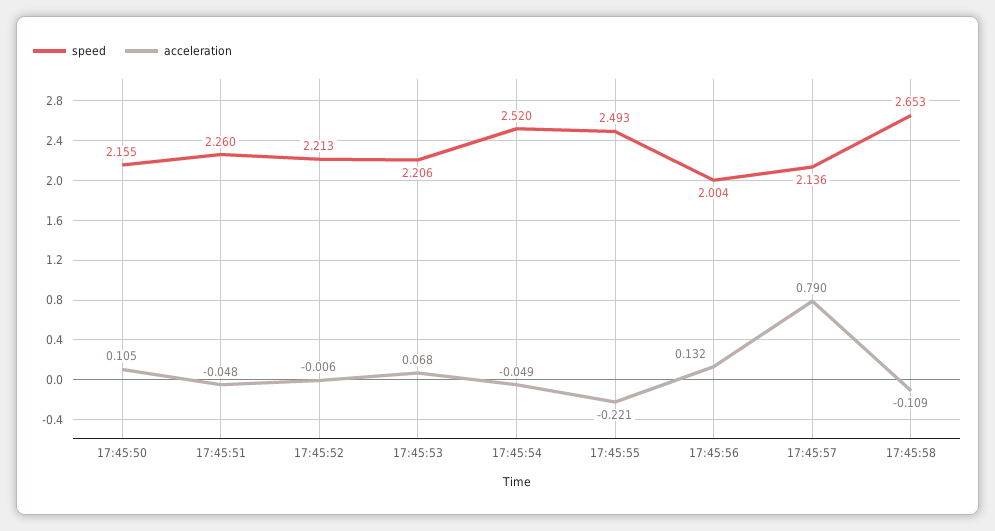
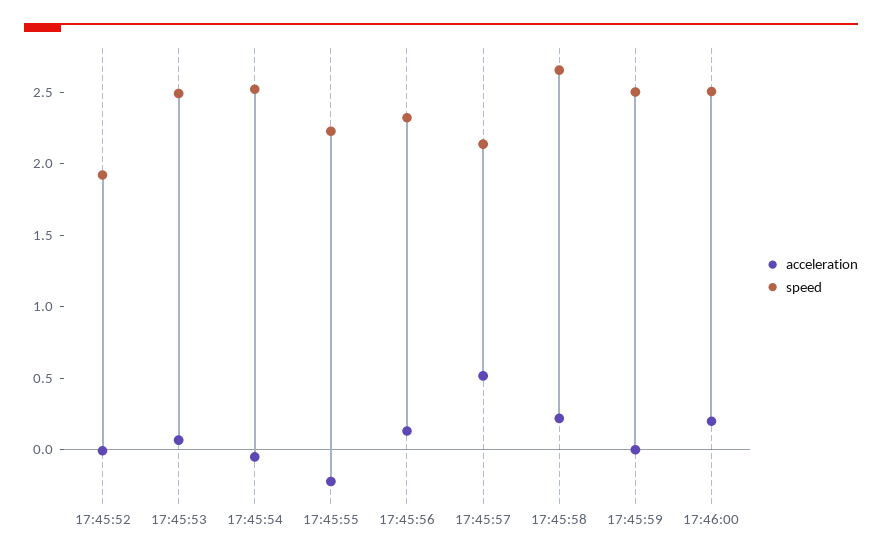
speed, 17:45:50: 2.155 -> none
acceleration, 17:45:50: 0.105 -> none
speed, 17:45:51: 2.26 -> none
acceleration, 17:45:51: -0.048 -> none
speed, 17:45:52: 2.213 -> 1.9
speed, 17:45:53: 2.206 -> 2.5
speed, 17:45:55: 2.493 -> 2.2
speed, 17:45:56: 2.004 -> 2.3
acceleration, 17:45:57: 0.79 -> 0.5
acceleration, 17:45:58: -0.109 -> 0.2
acceleration, 17:45:59: none -> 0
speed, 17:45:59: none -> 2.5
acceleration, 17:46:00: none -> 0.2
speed, 17:46:00: none -> 2.5

